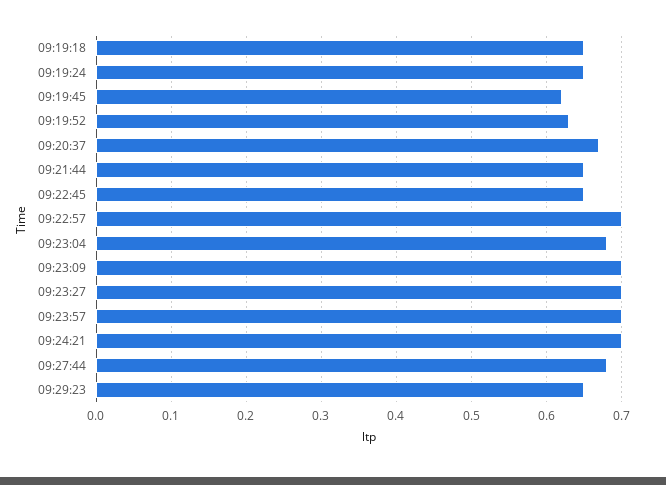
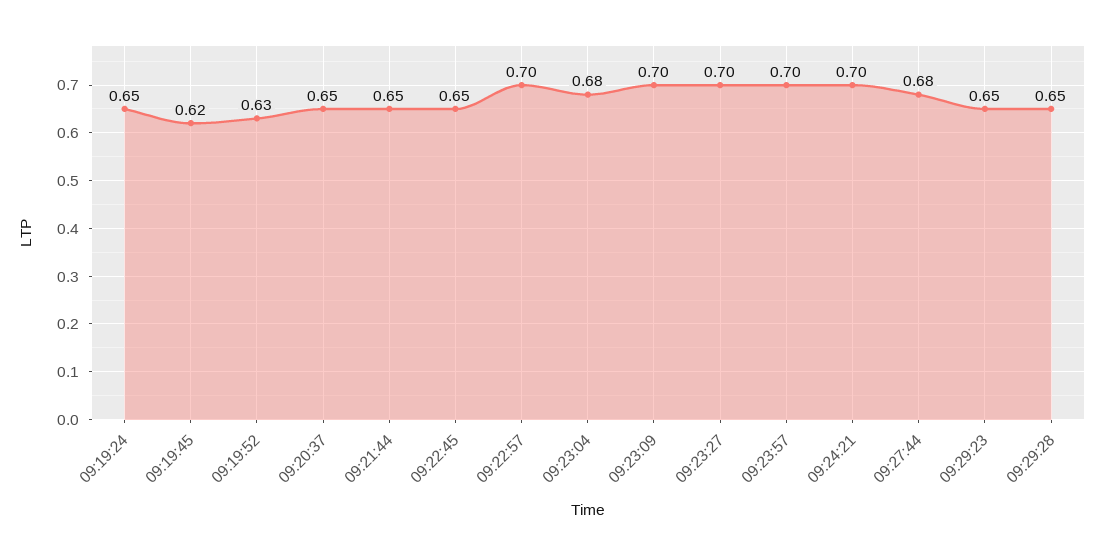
09:19:18: 0.65 -> none
09:20:37: 0.67 -> 0.65
09:29:28: none -> 0.65

